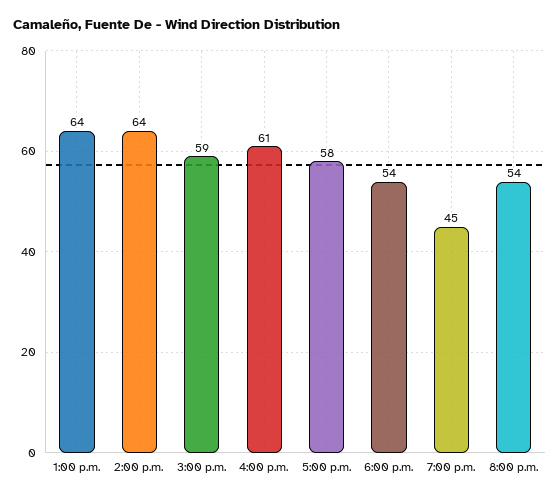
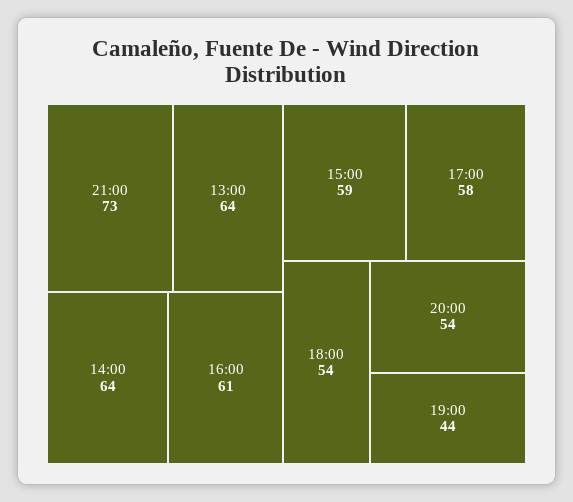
7:00 p.m.: 45 -> 44
21:00: none -> 73

